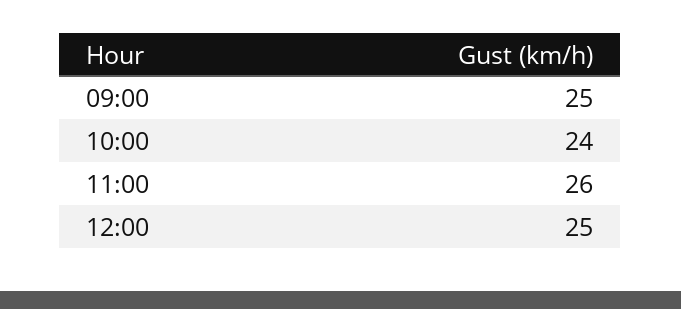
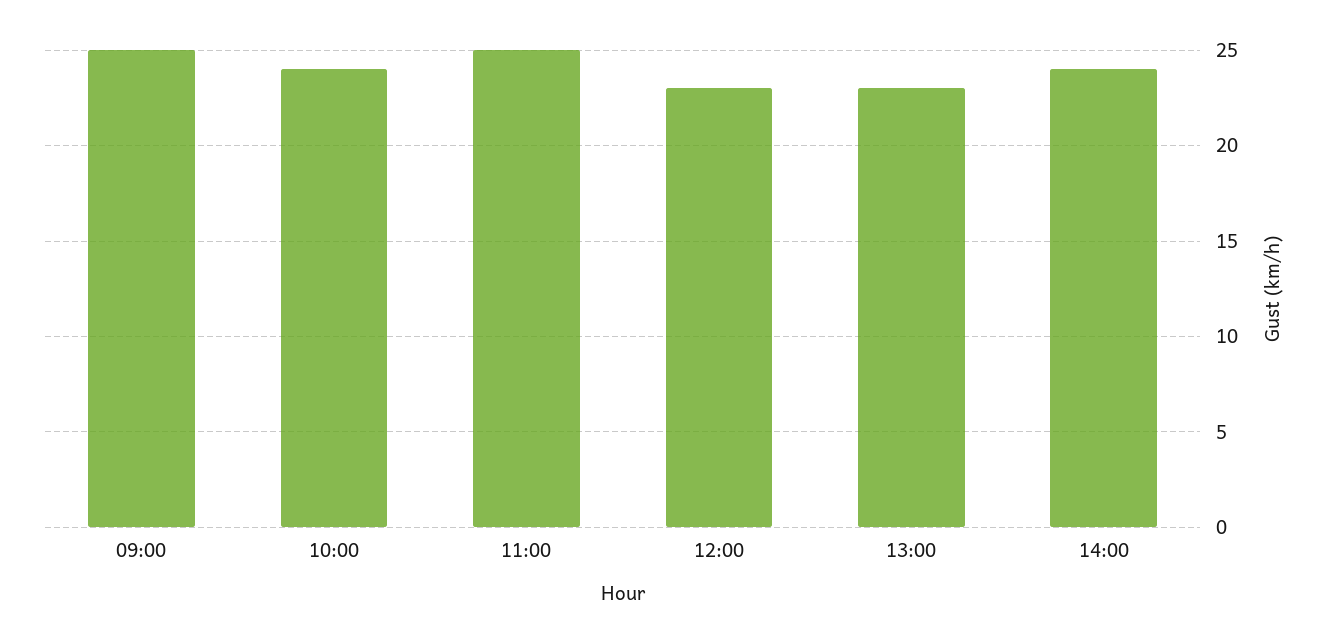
11:00: 26 -> 25
12:00: 25 -> 23
13:00: none -> 23
14:00: none -> 24

